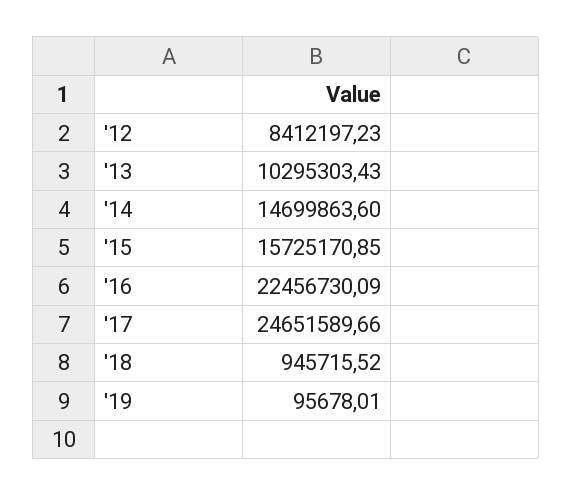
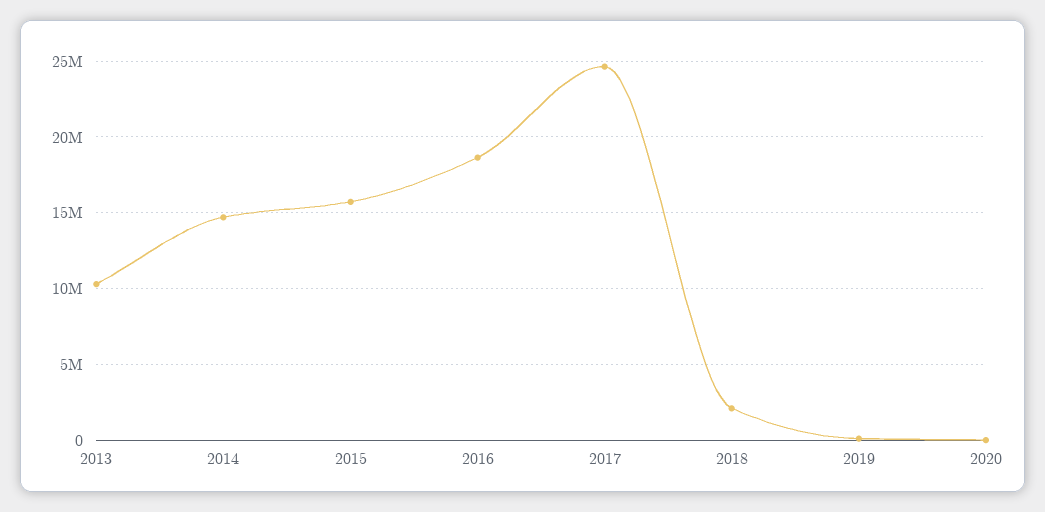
'12: 8412197.23 -> none
'16: 22456730.09 -> 18500000
'18: 945715.52 -> 2000000
2020: none -> 0

